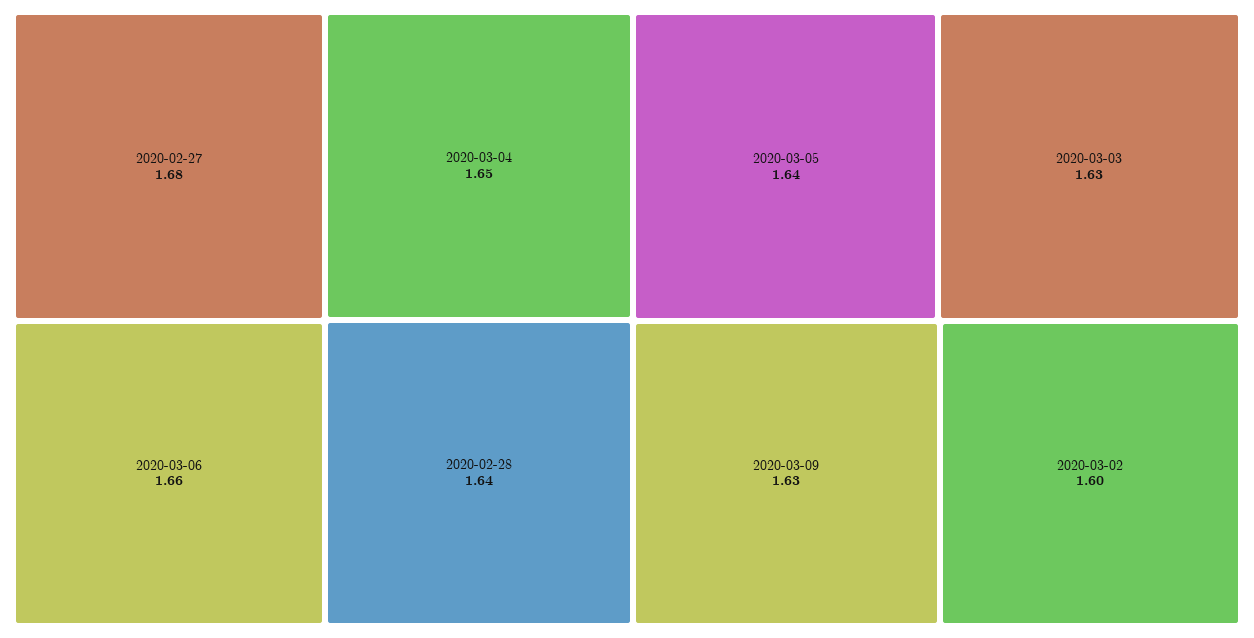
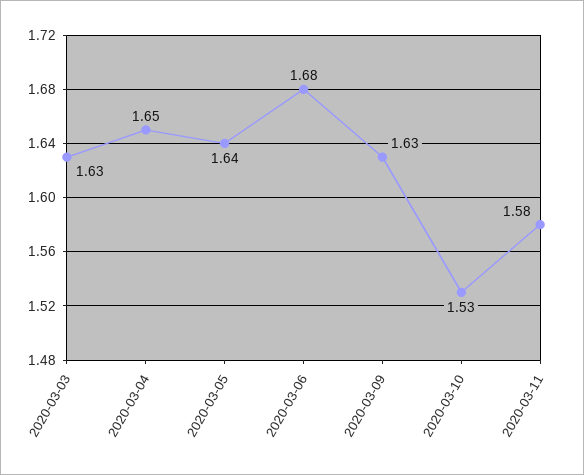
2020-02-27: 1.68 -> none
2020-03-06: 1.66 -> 1.68
2020-02-28: 1.64 -> none
2020-03-02: 1.6 -> none
2020-03-10: none -> 1.53
2020-03-11: none -> 1.58

